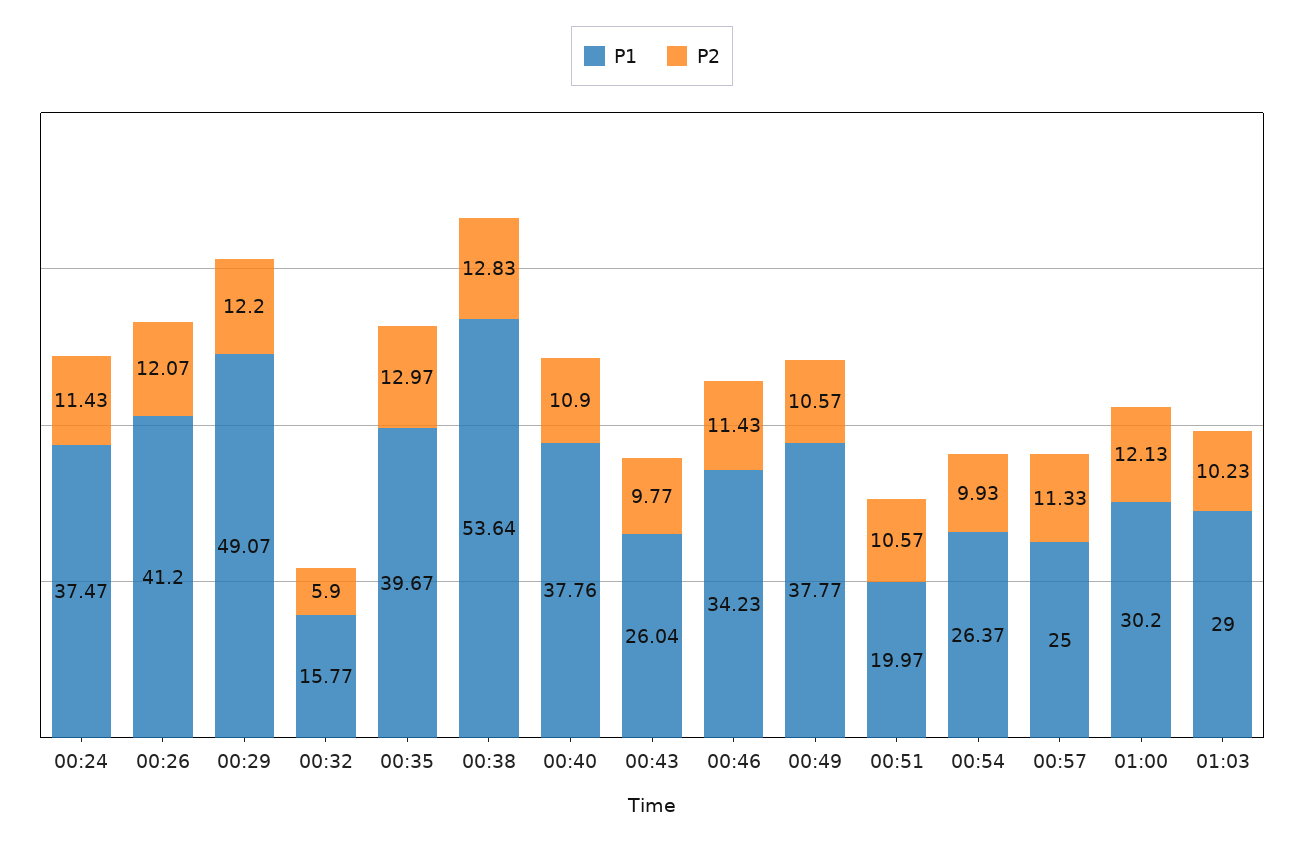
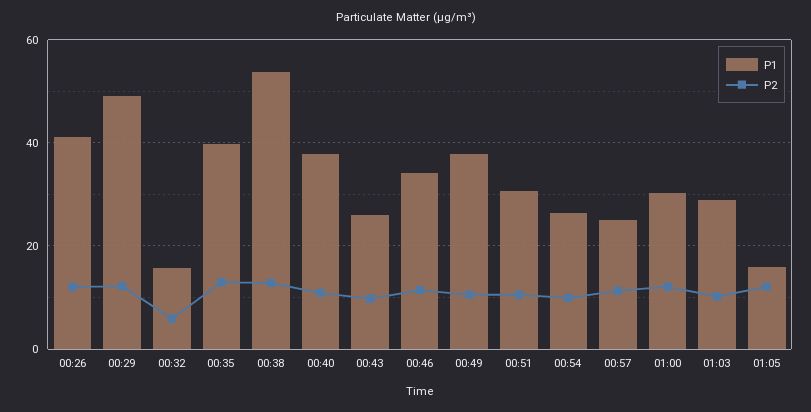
P1, 00:24: 37.47 -> none
P2, 00:24: 11.43 -> none
P1, 00:51: 19.97 -> 30
P1, 01:05: none -> 16
P2, 01:05: none -> 12

